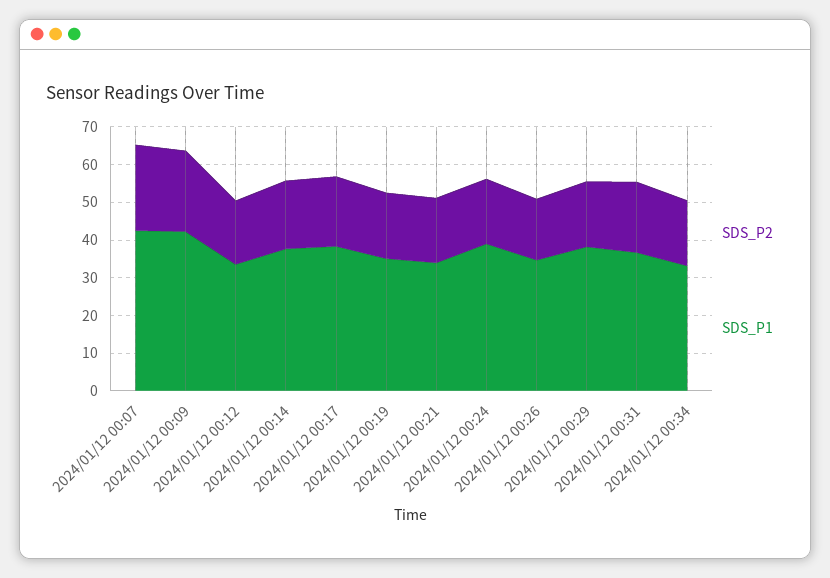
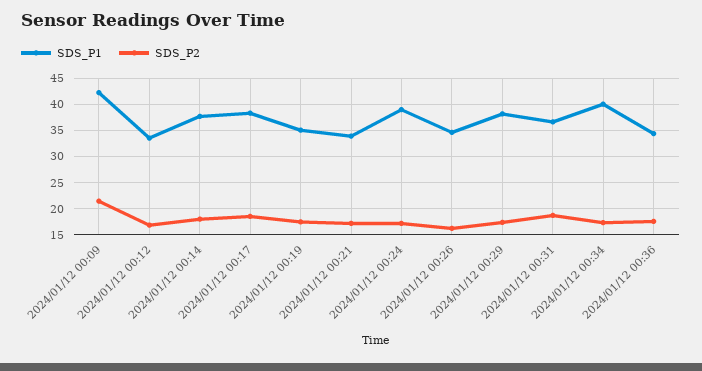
SDS_P2, 2024/01/12 00:07: 22.5 -> none
SDS_P1, 2024/01/12 00:07: 42.5 -> none
SDS_P1, 2024/01/12 00:34: 32.5 -> 40
SDS_P1, 2024/01/12 00:36: none -> 35
SDS_P2, 2024/01/12 00:36: none -> 17.5

